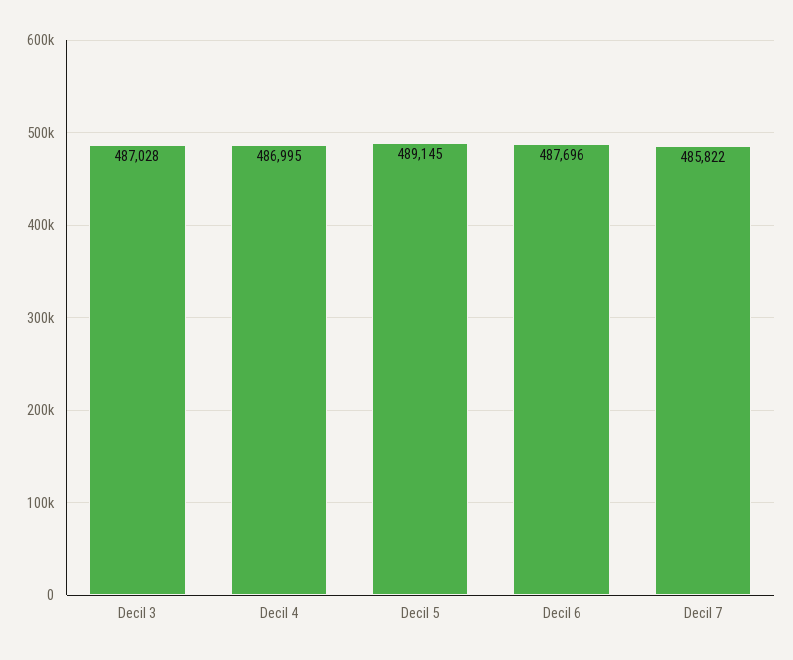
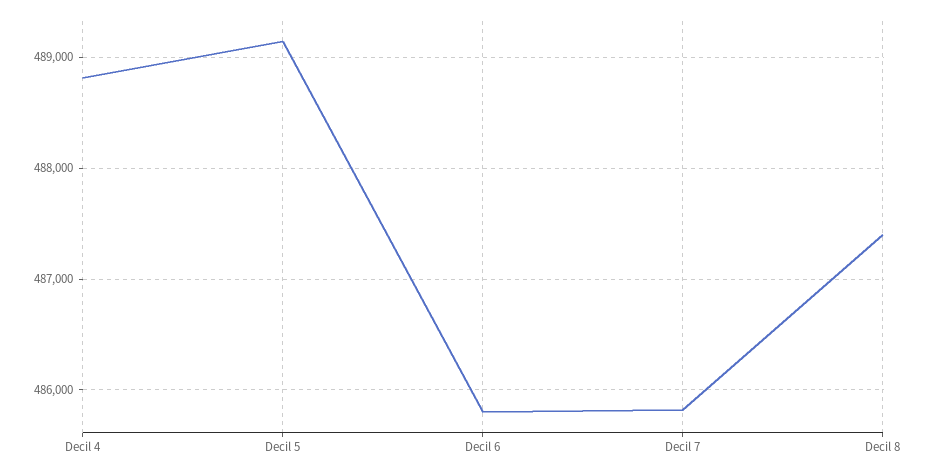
Decil 3: 487028 -> none
Decil 4: 486995 -> 488800
Decil 6: 487696 -> 485800
Decil 8: none -> 487400

